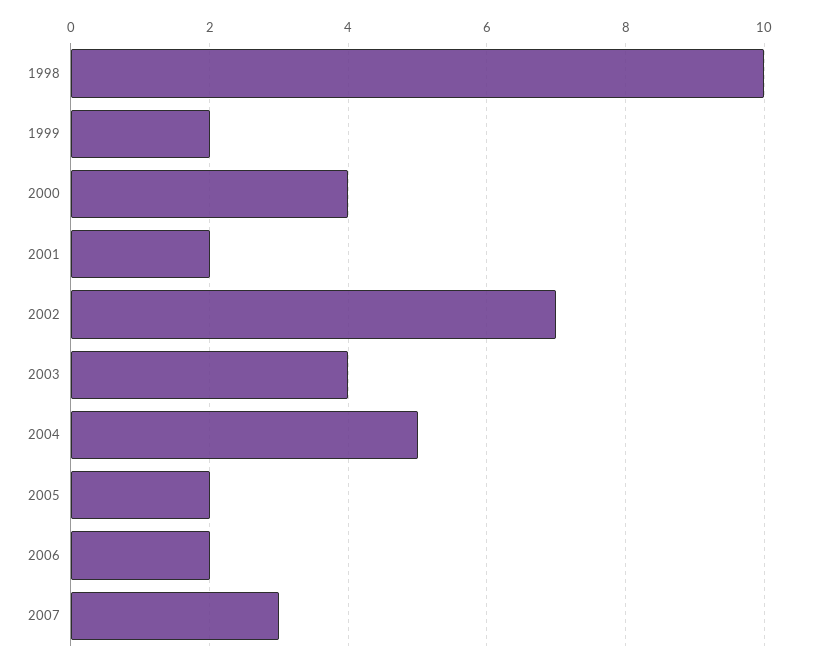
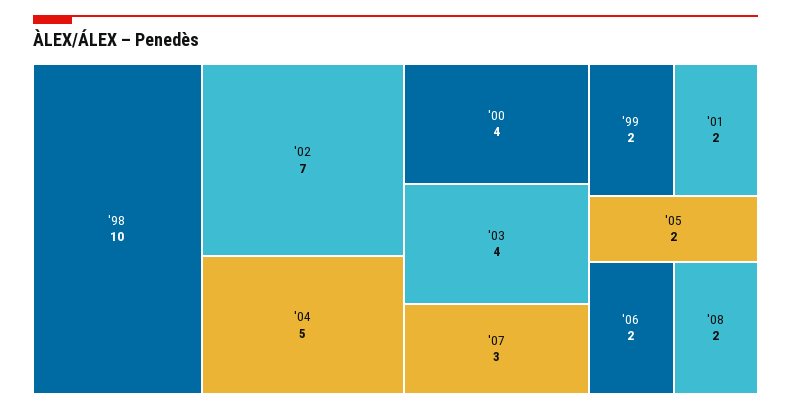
'08: none -> 2

